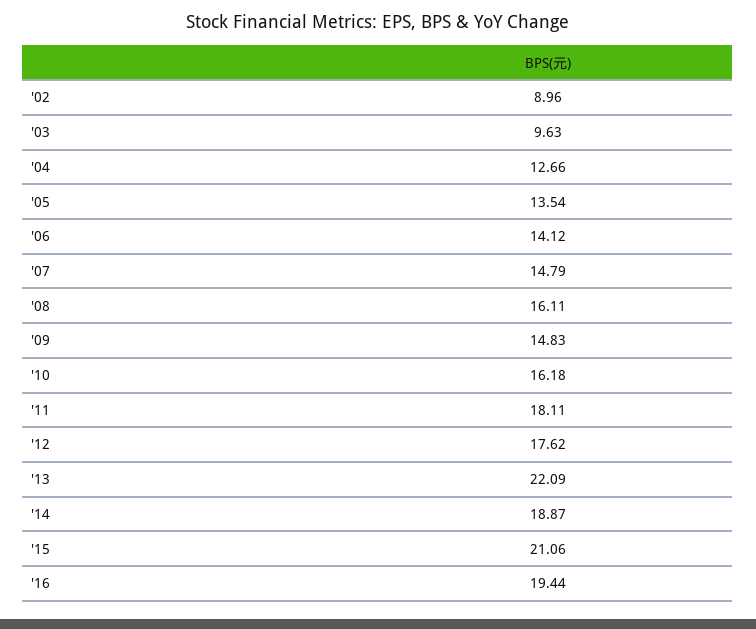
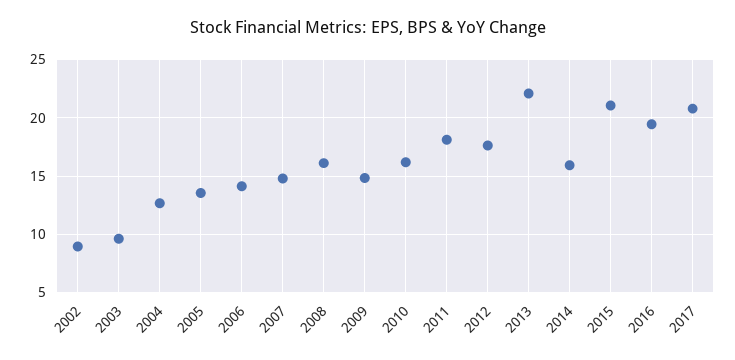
'14: 18.87 -> 16
2017: none -> 21

